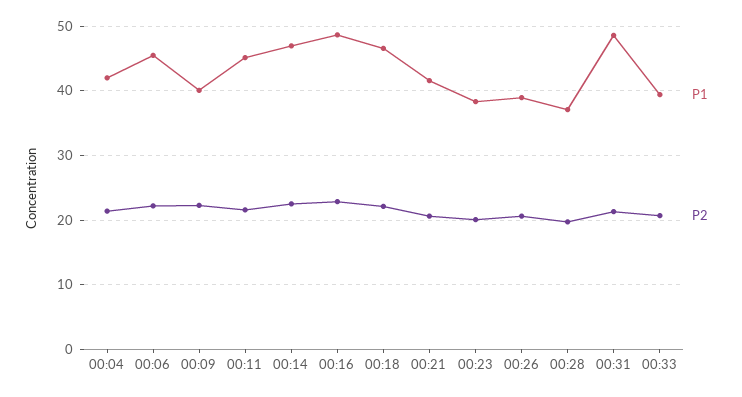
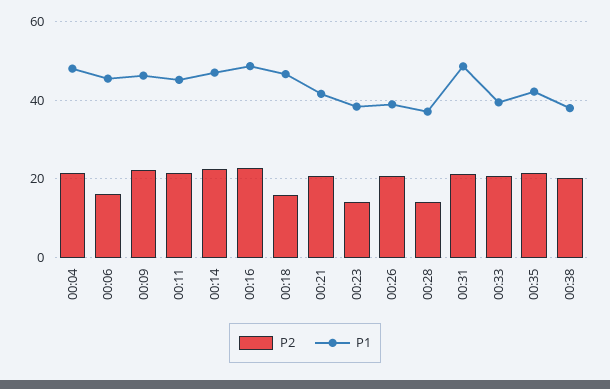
P1, 00:04: 42 -> 48
P2, 00:06: 22 -> 16
P1, 00:09: 40 -> 46
P2, 00:18: 22 -> 16
P2, 00:23: 20 -> 14
P2, 00:28: 20 -> 14
P2, 00:35: none -> 22
P1, 00:35: none -> 42
P2, 00:38: none -> 20
P1, 00:38: none -> 38

